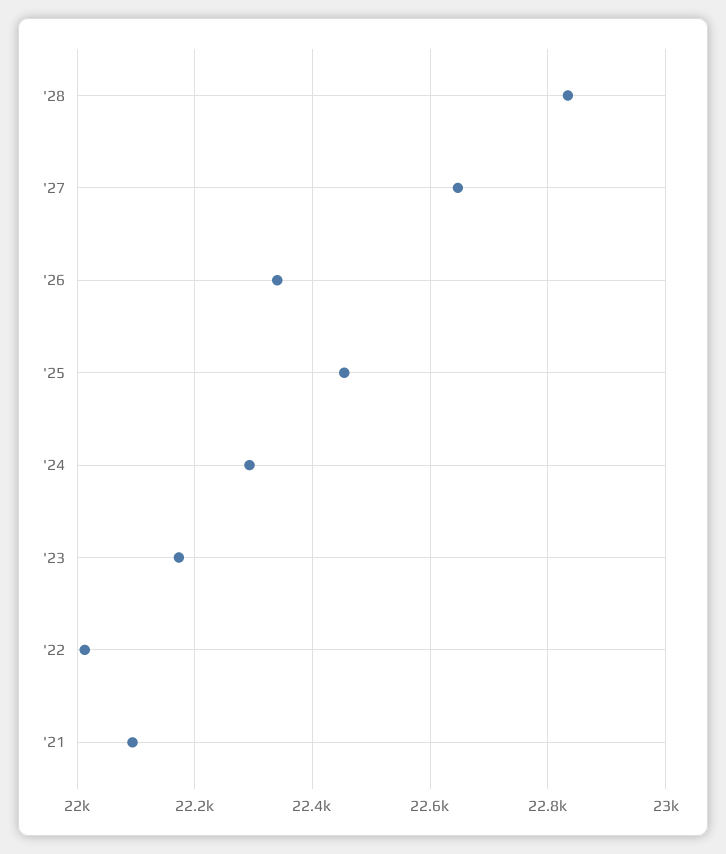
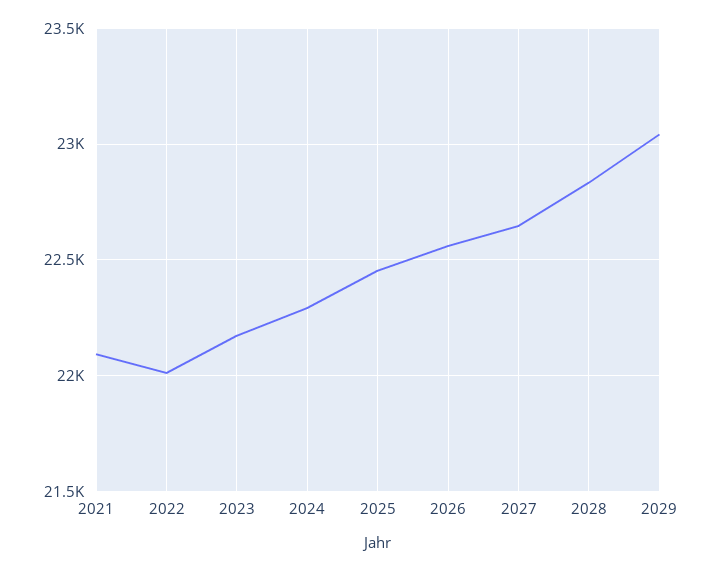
'26: 22340 -> 22550
2029: none -> 23050

